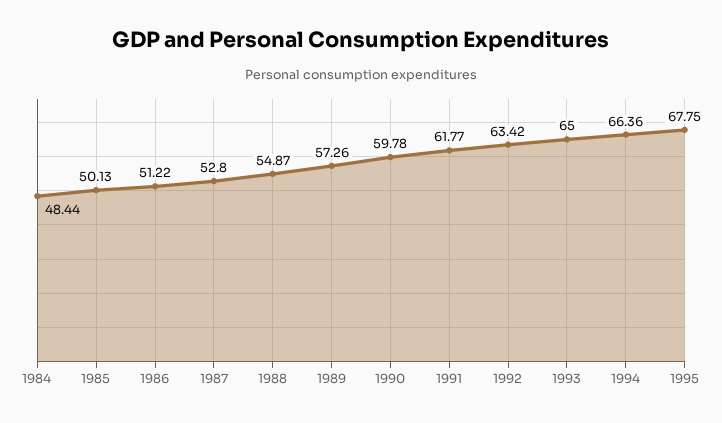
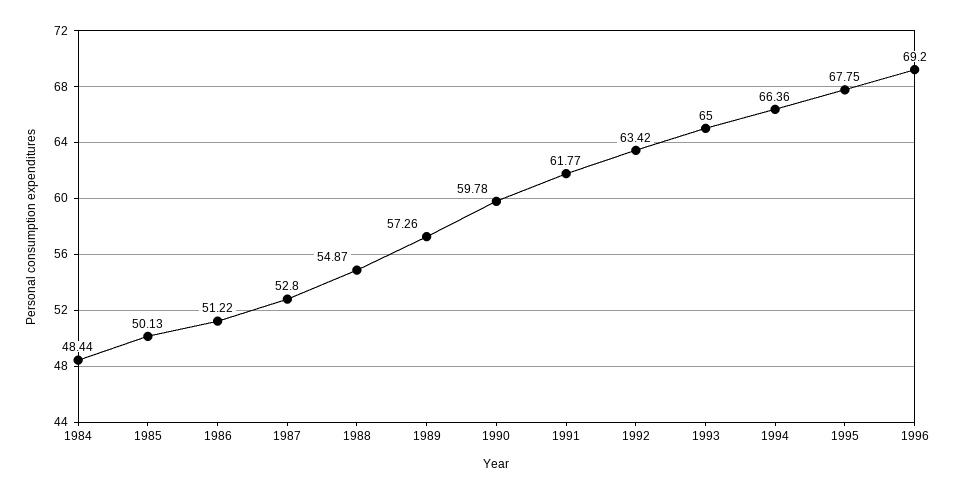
1996: none -> 69.2

